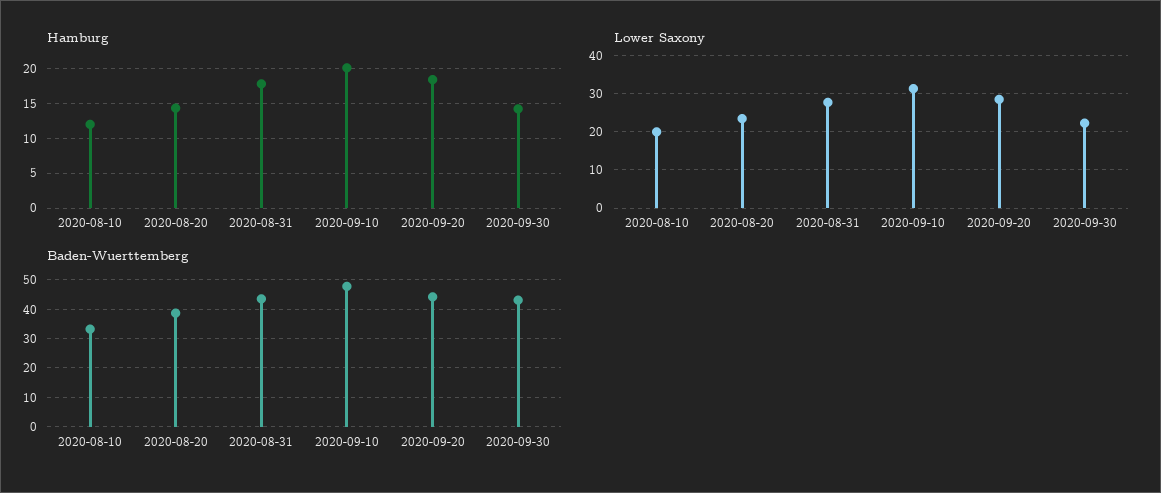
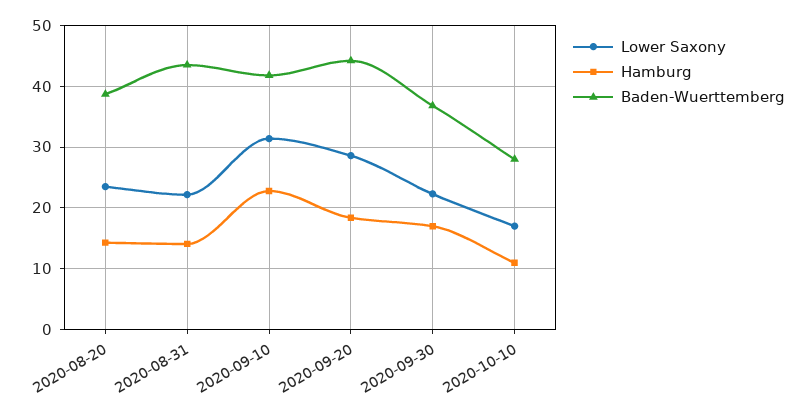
Hamburg, 2020-08-10: 12 -> none
Hamburg, 2020-08-31: 18 -> 14
Hamburg, 2020-09-10: 20 -> 23
Hamburg, 2020-09-30: 14 -> 17
Lower Saxony, 2020-08-10: 20 -> none
Lower Saxony, 2020-08-31: 28 -> 22
Baden-Wuerttemberg, 2020-08-10: 32.5 -> none
Baden-Wuerttemberg, 2020-09-10: 47.5 -> 42
Baden-Wuerttemberg, 2020-09-30: 42.5 -> 37
Lower Saxony, 2020-10-10: none -> 17
Hamburg, 2020-10-10: none -> 11
Baden-Wuerttemberg, 2020-10-10: none -> 28

